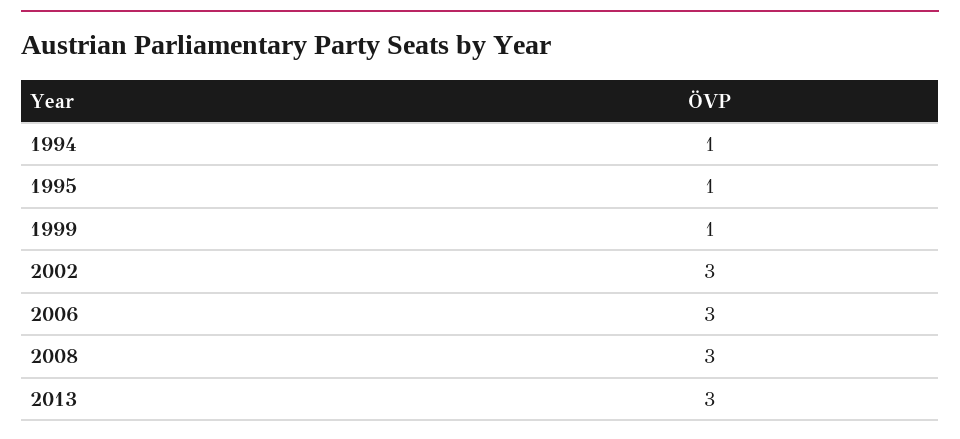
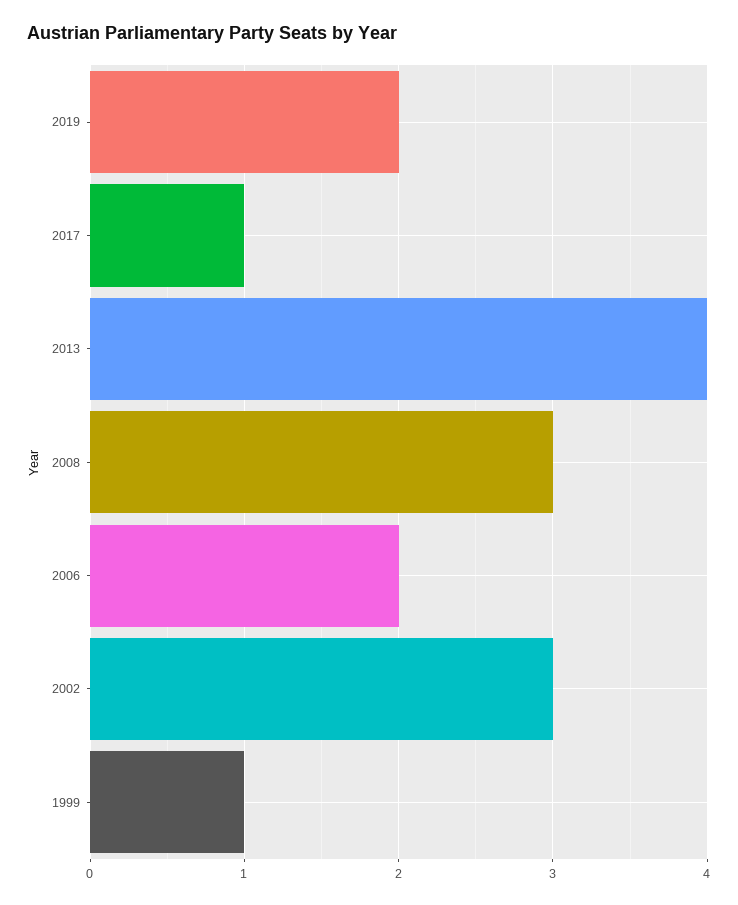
1994: 1 -> none
1995: 1 -> none
2006: 3 -> 2
2013: 3 -> 4
2019: none -> 2
2017: none -> 1

